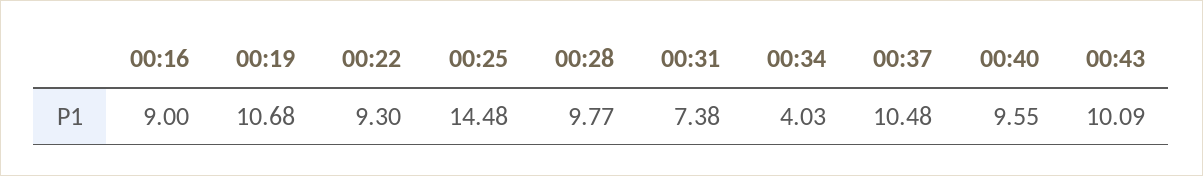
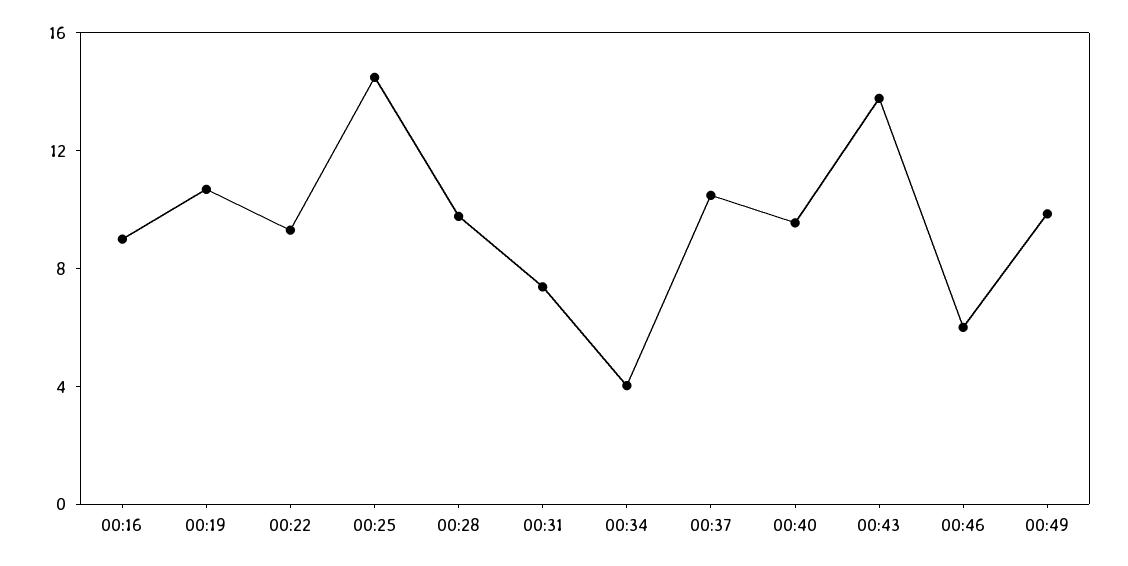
00:43: 10.09 -> 14
00:46: none -> 6
00:49: none -> 10

